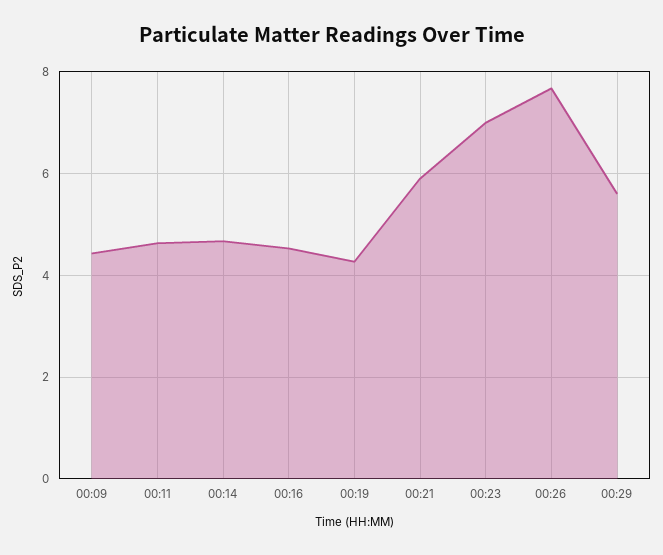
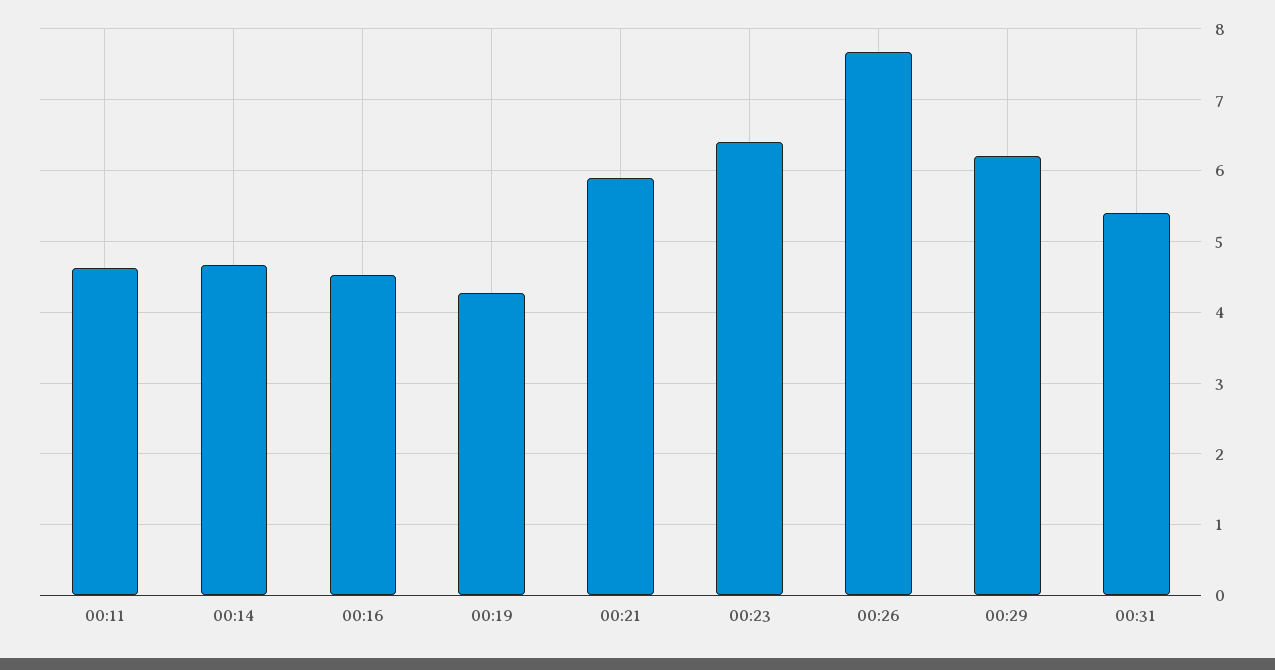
00:09: 4.4 -> none
00:23: 7 -> 6.4
00:29: 5.6 -> 6.2
00:31: none -> 5.4

